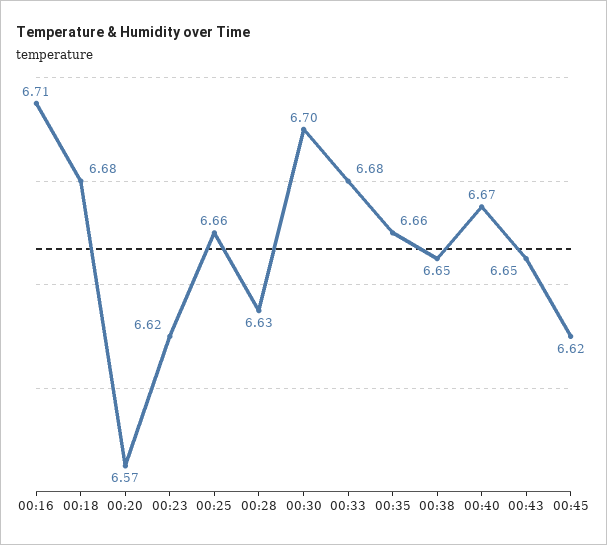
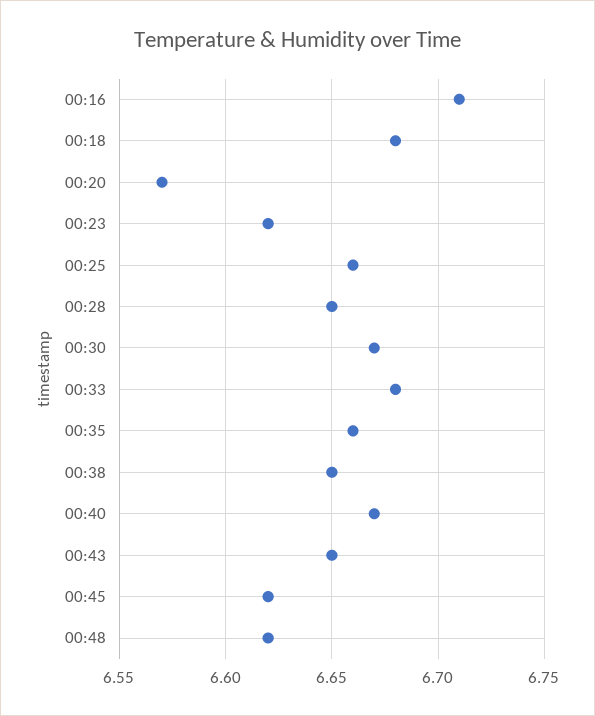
00:28: 6.63 -> 6.65
00:30: 6.7 -> 6.67
00:48: none -> 6.62

